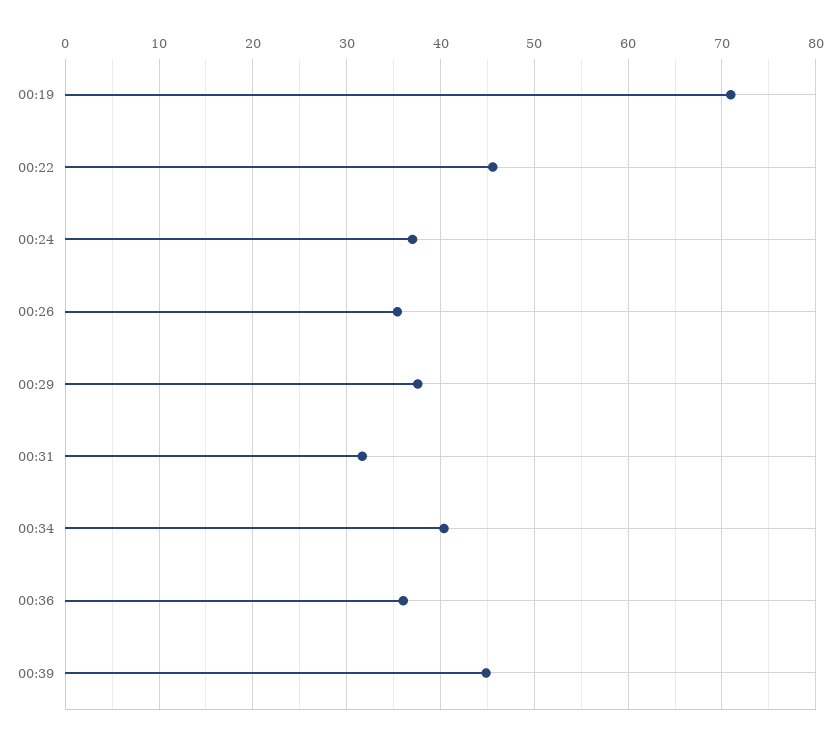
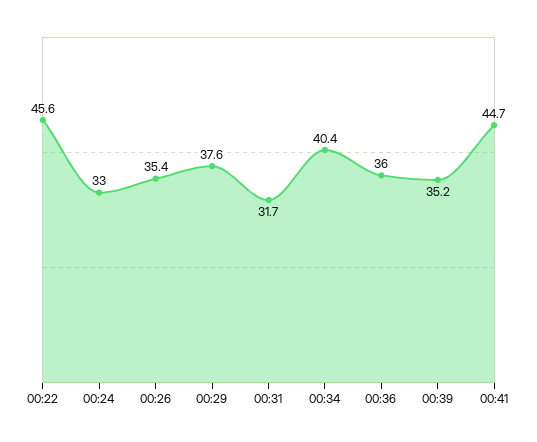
00:19: 71 -> none
00:24: 37 -> 33
00:39: 45 -> 35.2
00:41: none -> 44.7

